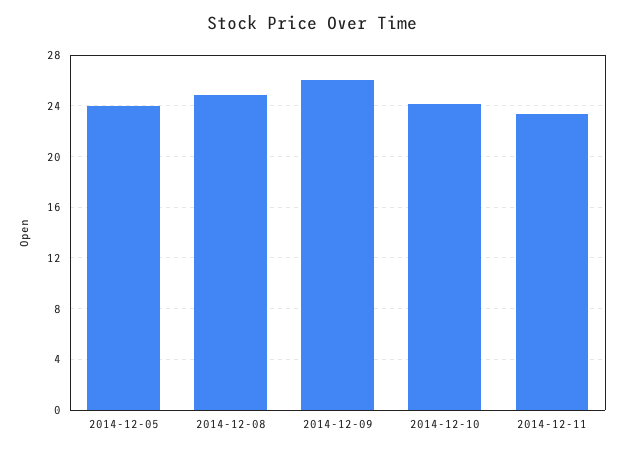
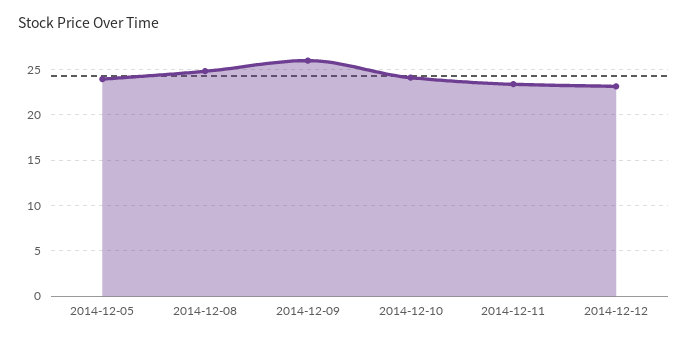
2014-12-12: none -> 23

